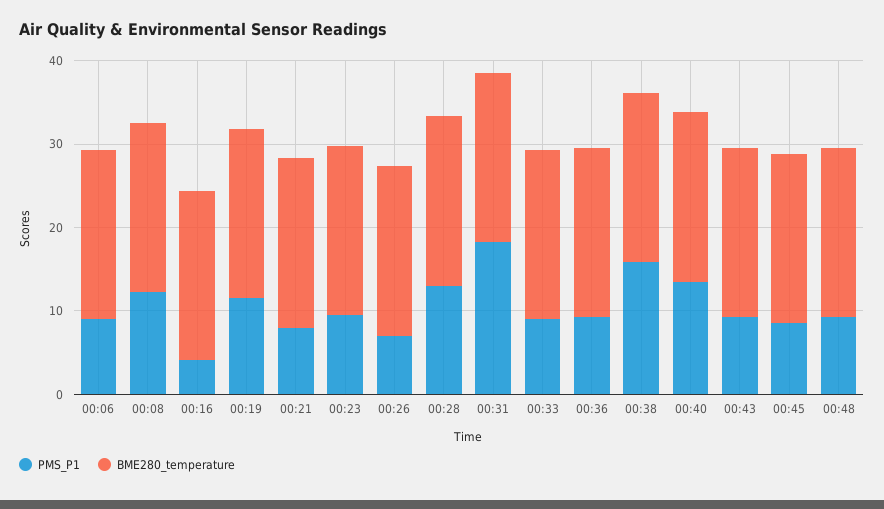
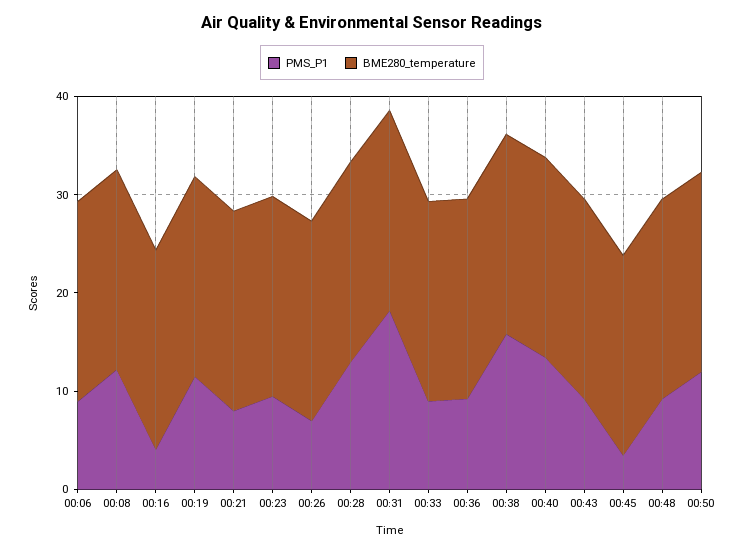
PMS_P1, 00:45: 8 -> 4
PMS_P1, 00:50: none -> 12
BME280_temperature, 00:50: none -> 20

